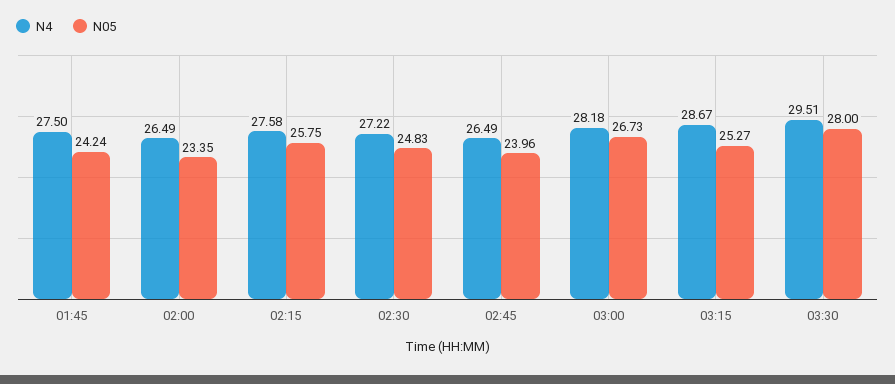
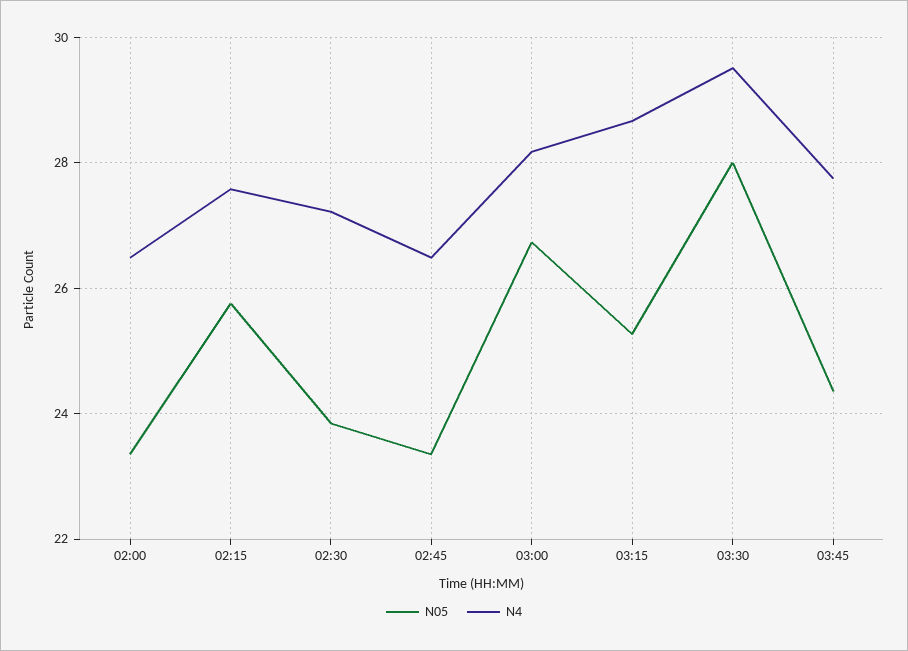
N4, 01:45: 27.5 -> none
N05, 01:45: 24.24 -> none
N05, 02:30: 24.83 -> 23.8
N05, 02:45: 23.96 -> 23.4
N05, 03:45: none -> 24.4
N4, 03:45: none -> 27.8

